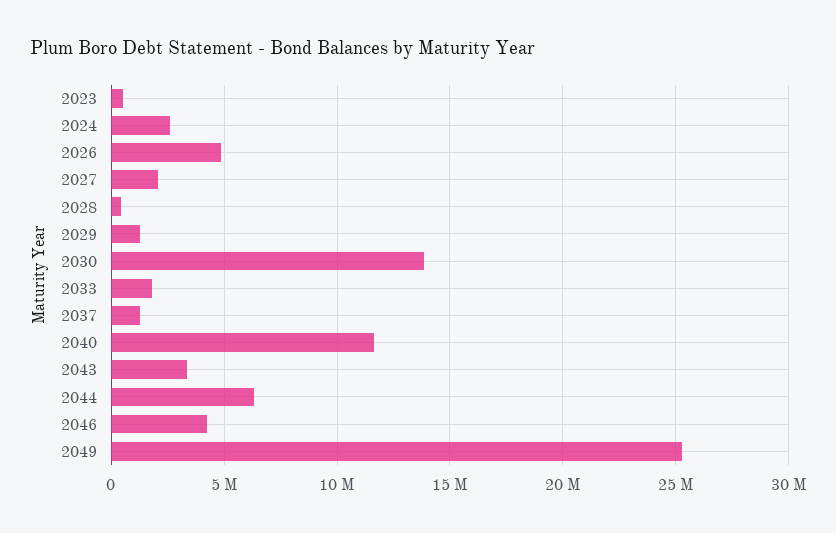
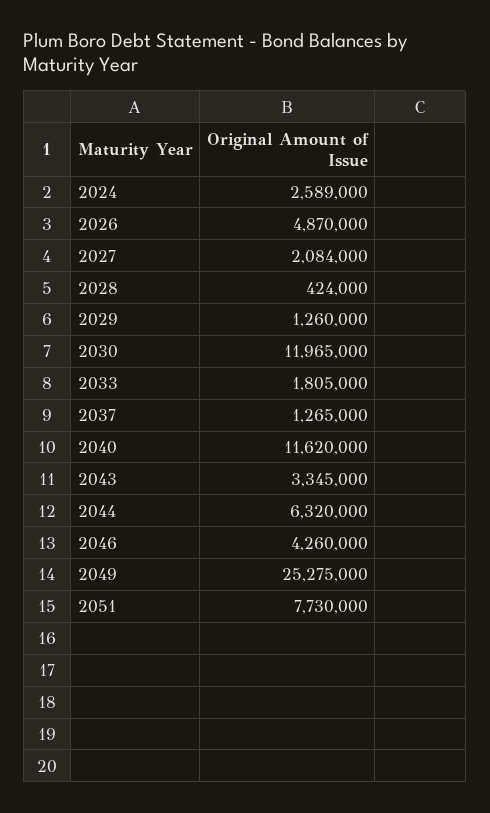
2023: 500000 -> none
2030: 14000000 -> 11965000
2051: none -> 7730000

